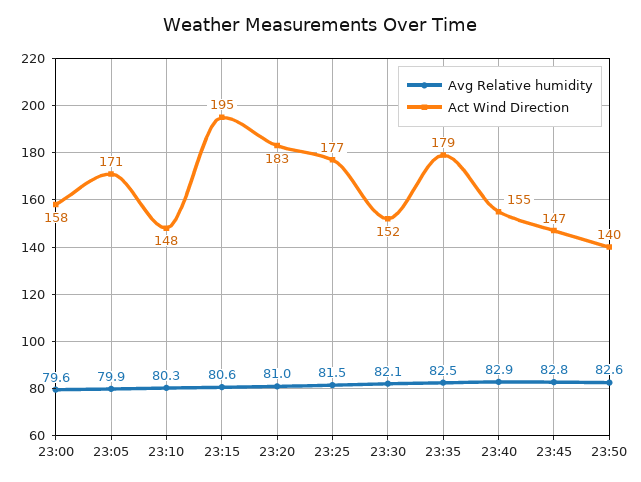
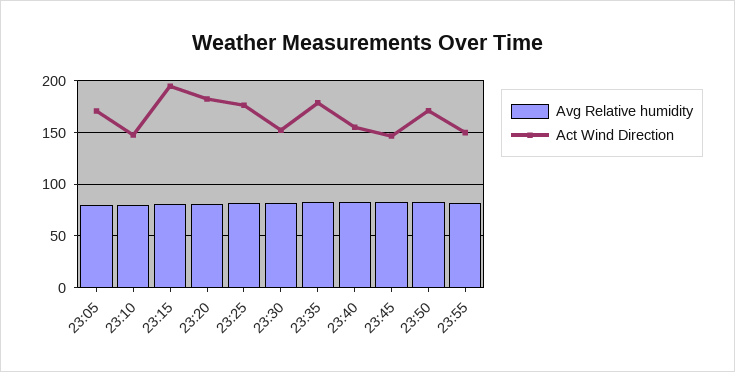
Avg Relative humidity, 23:00: 79.6 -> none
Act Wind Direction, 23:00: 158 -> none
Act Wind Direction, 23:50: 140 -> 170
Avg Relative humidity, 23:55: none -> 80
Act Wind Direction, 23:55: none -> 150

